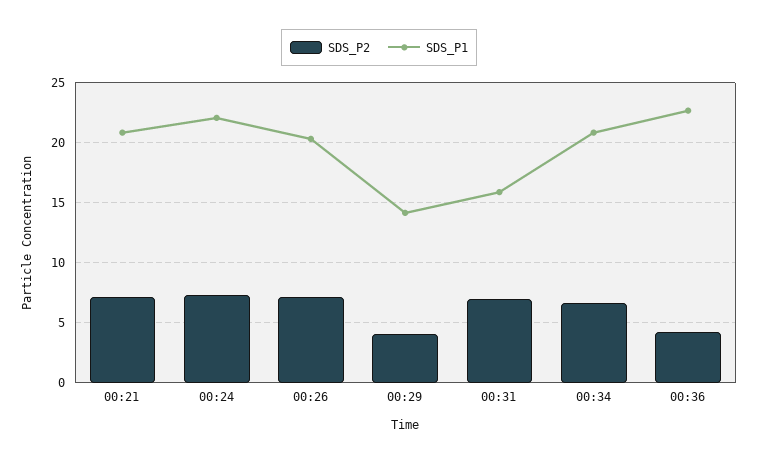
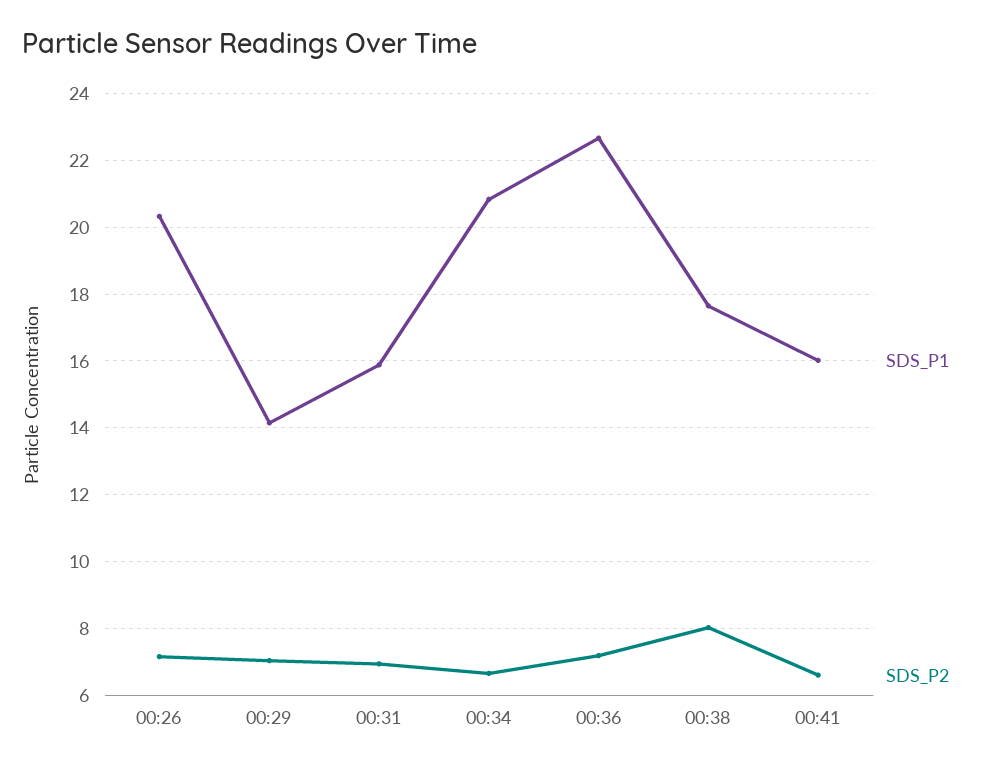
SDS_P2, 00:21: 7 -> none
SDS_P1, 00:21: 21 -> none
SDS_P2, 00:24: 7 -> none
SDS_P1, 00:24: 22 -> none
SDS_P2, 00:29: 4 -> 7
SDS_P2, 00:36: 4 -> 7.2
SDS_P1, 00:38: none -> 17.6
SDS_P2, 00:38: none -> 8
SDS_P1, 00:41: none -> 16
SDS_P2, 00:41: none -> 6.6

